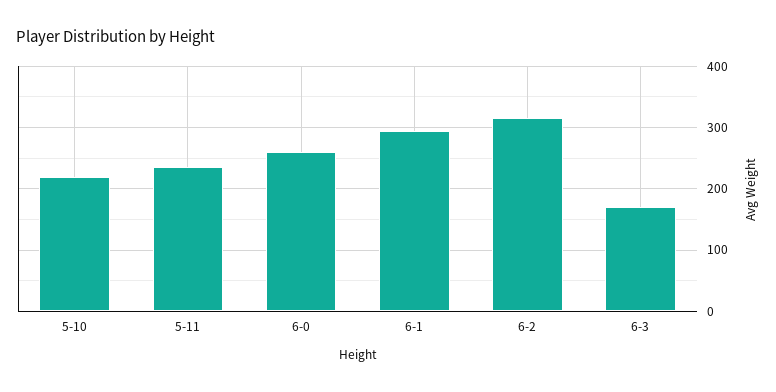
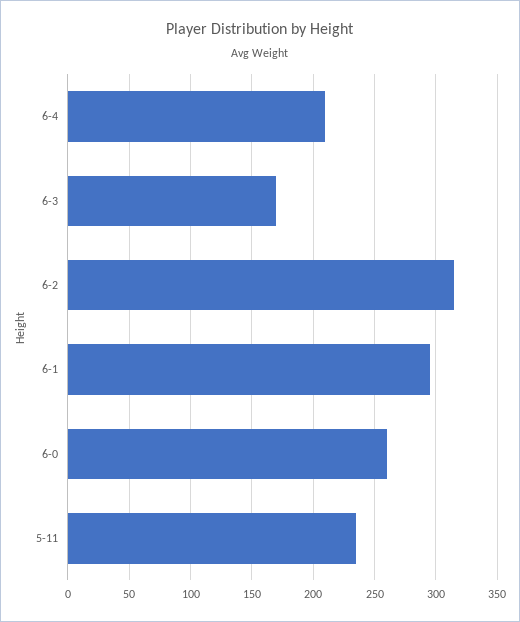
5-10: 220 -> none
6-4: none -> 210

